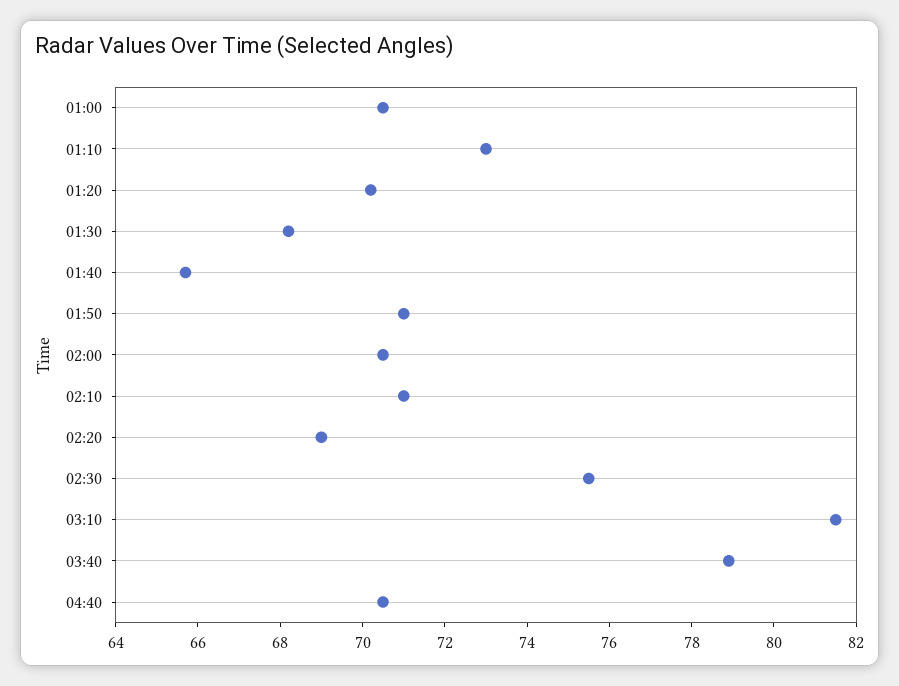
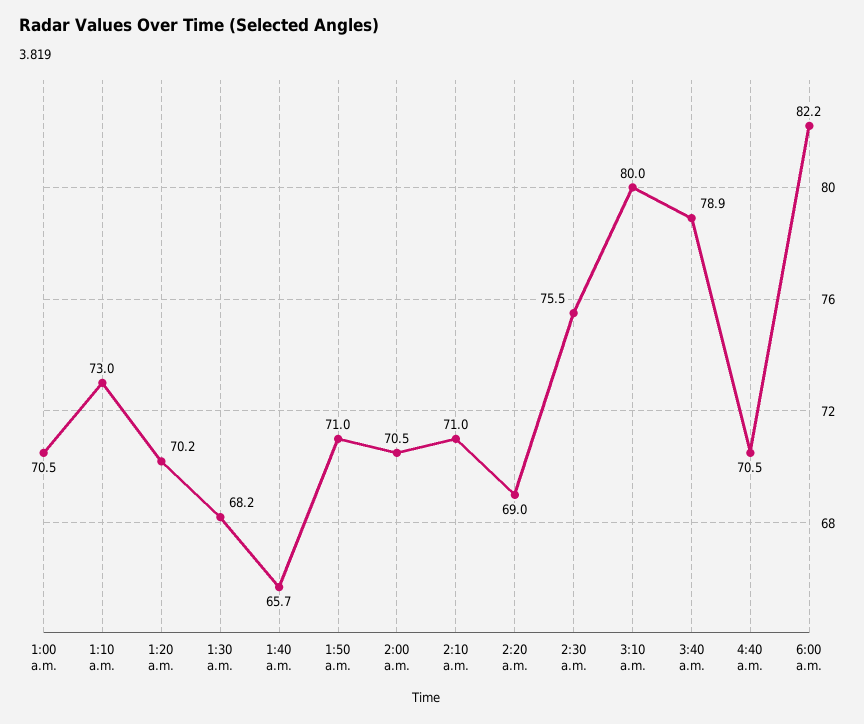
03:10: 81.5 -> 80
6:00 a.m.: none -> 82.2

